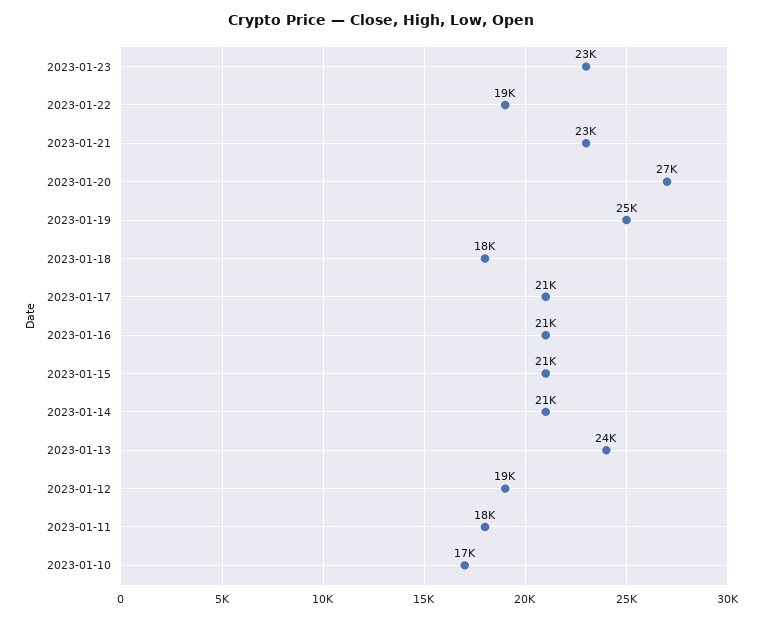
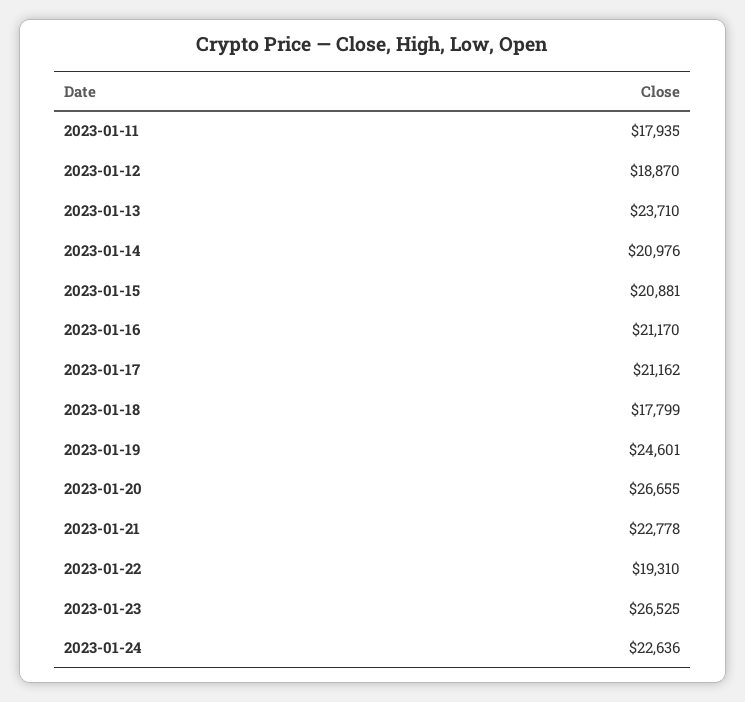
2023-01-23: 23000 -> 26525
2023-01-10: 17000 -> none
2023-01-24: none -> 22636

